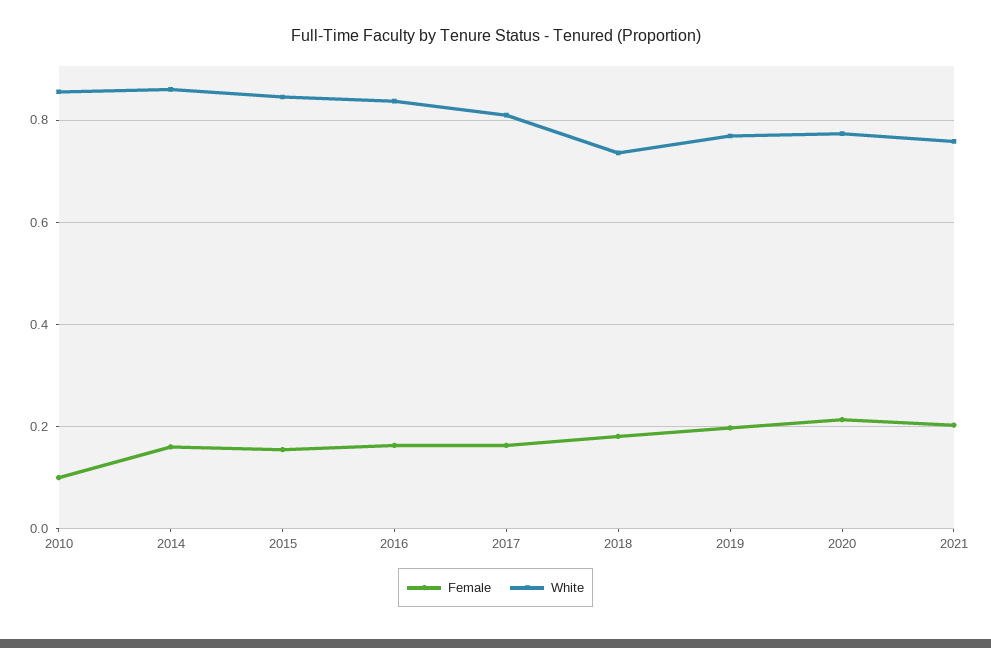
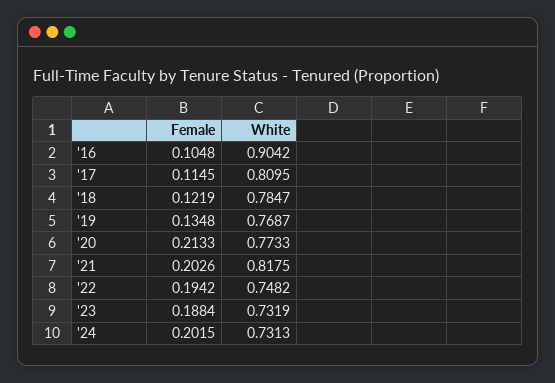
Female, 2010: 0.1 -> none
White, 2010: 0.86 -> none
Female, 2014: 0.16 -> none
White, 2014: 0.86 -> none
Female, 2015: 0.16 -> none
White, 2015: 0.84 -> none
Female, 2016: 0.16 -> 0.1048
White, 2016: 0.84 -> 0.9042
Female, 2017: 0.16 -> 0.1145
Female, 2018: 0.18 -> 0.1219
White, 2018: 0.74 -> 0.7847
Female, 2019: 0.2 -> 0.1348
White, 2021: 0.76 -> 0.8175
Female, '22: none -> 0.1942
White, '22: none -> 0.7482
Female, '23: none -> 0.1884
White, '23: none -> 0.7319
Female, '24: none -> 0.2015
White, '24: none -> 0.7313

